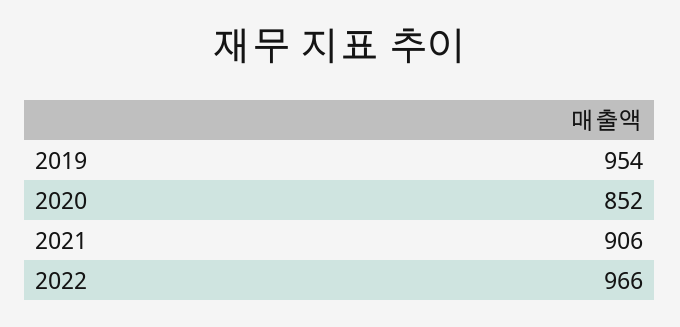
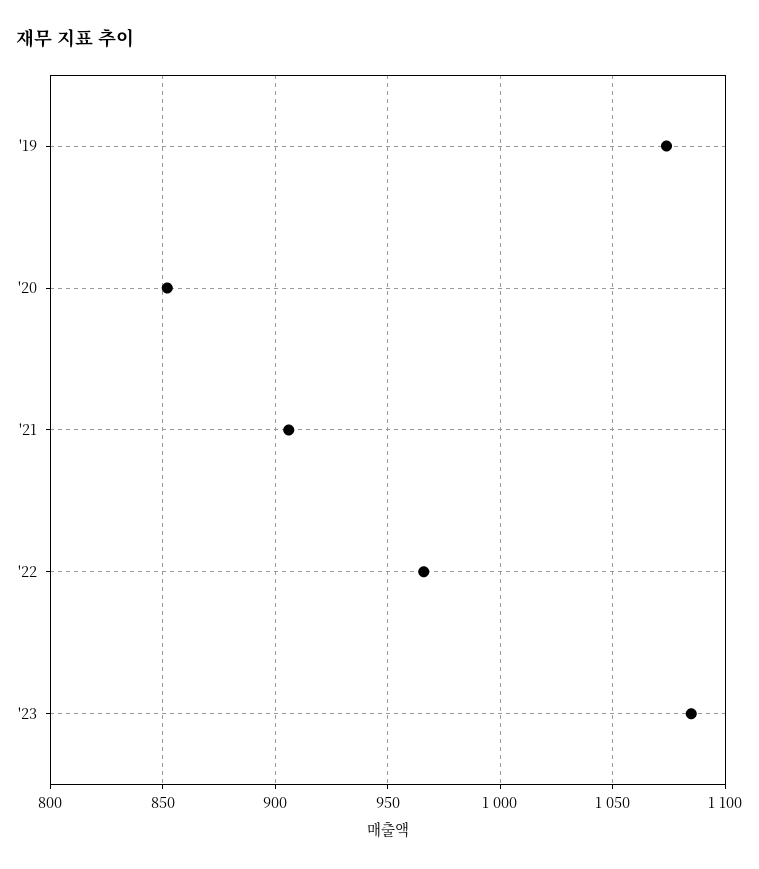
2019: 954 -> 1075
'23: none -> 1085

